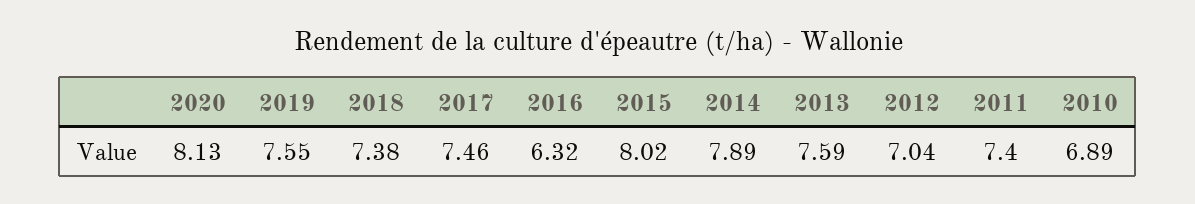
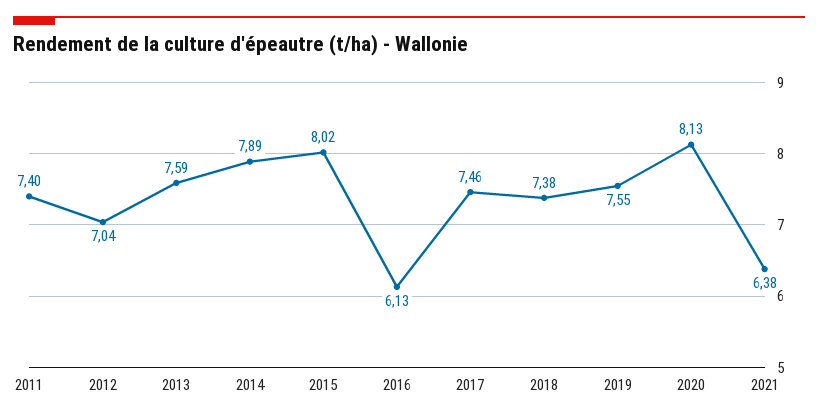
2016: 6.32 -> 6.13
2010: 6.89 -> none
2021: none -> 6.38

